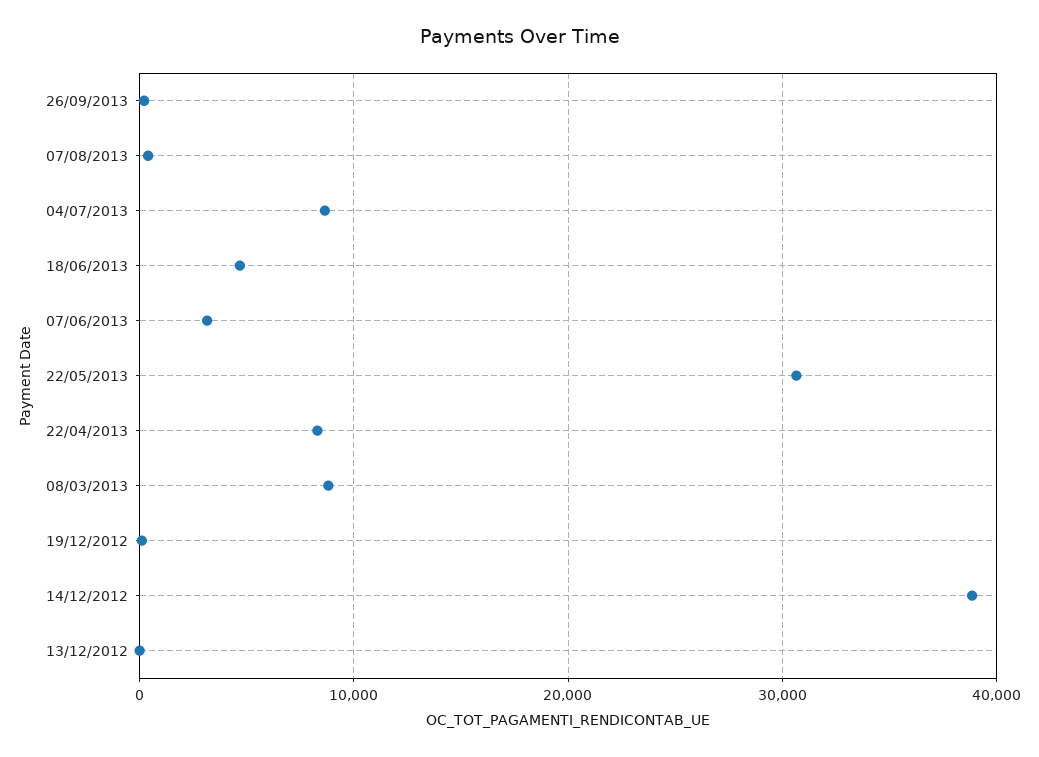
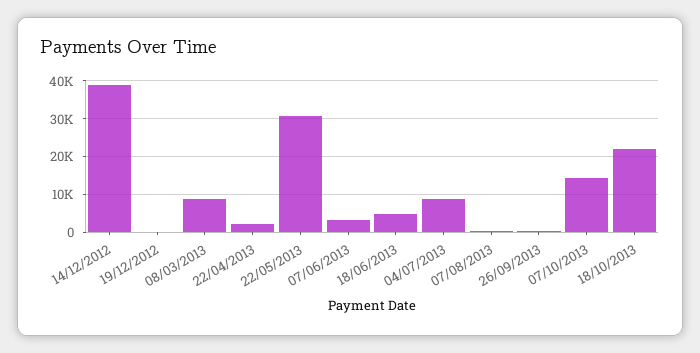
22/04/2013: 8000 -> 2000
13/12/2012: 0 -> none
07/10/2013: none -> 14000
18/10/2013: none -> 22000

